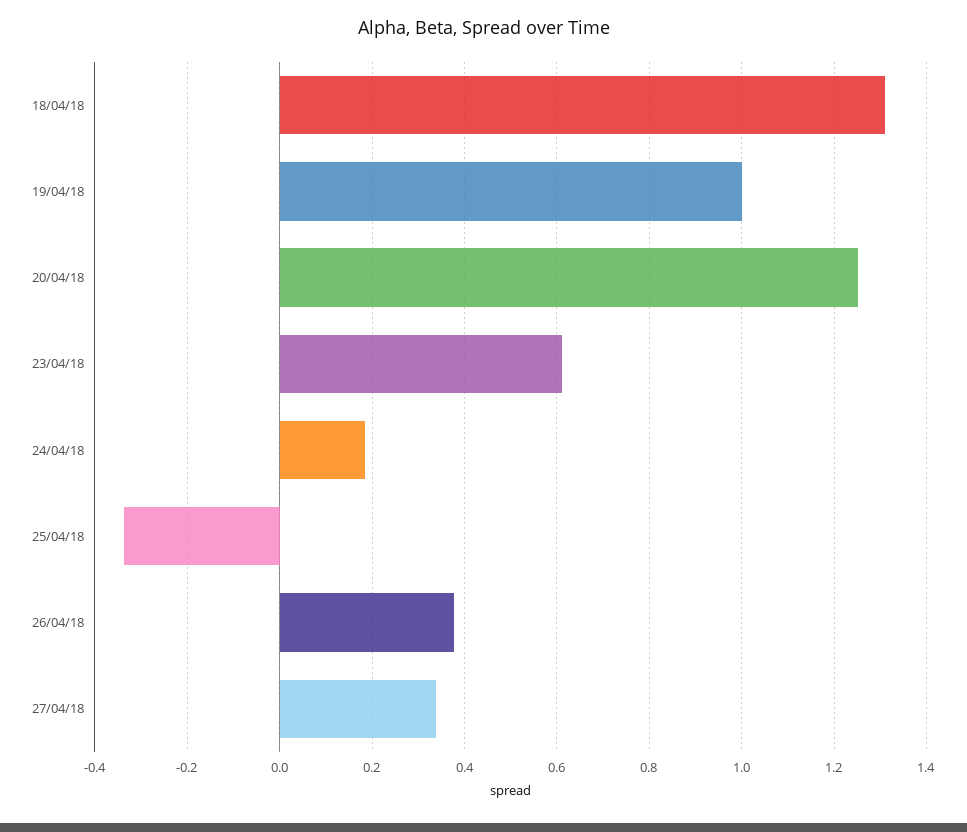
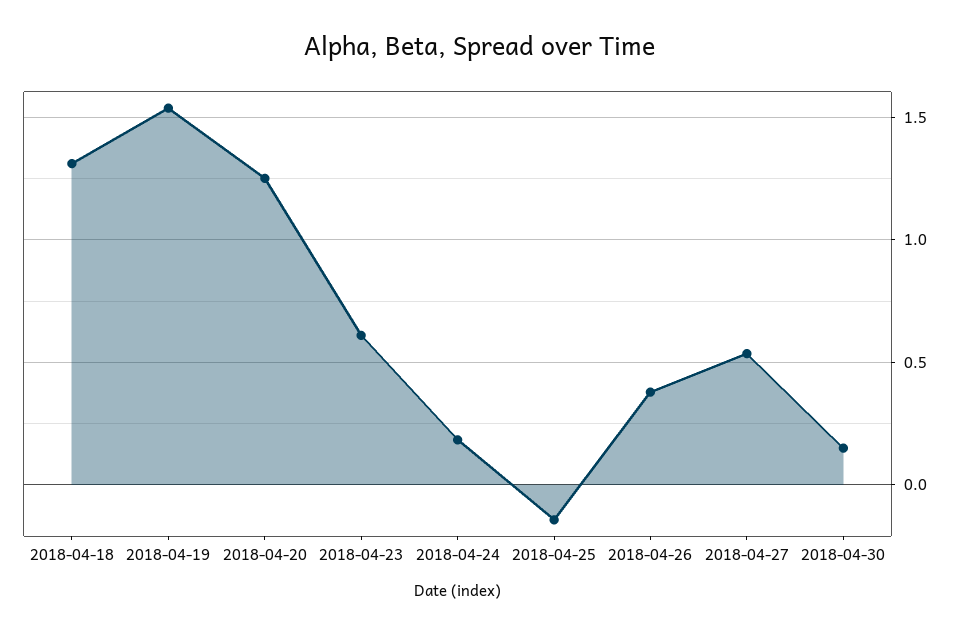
19/04/18: 1 -> 1.55
25/04/18: -0.34 -> -0.15
27/04/18: 0.34 -> 0.55
2018-04-30: none -> 0.15

